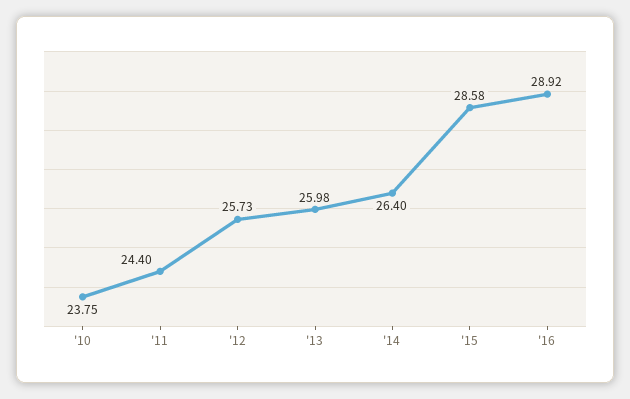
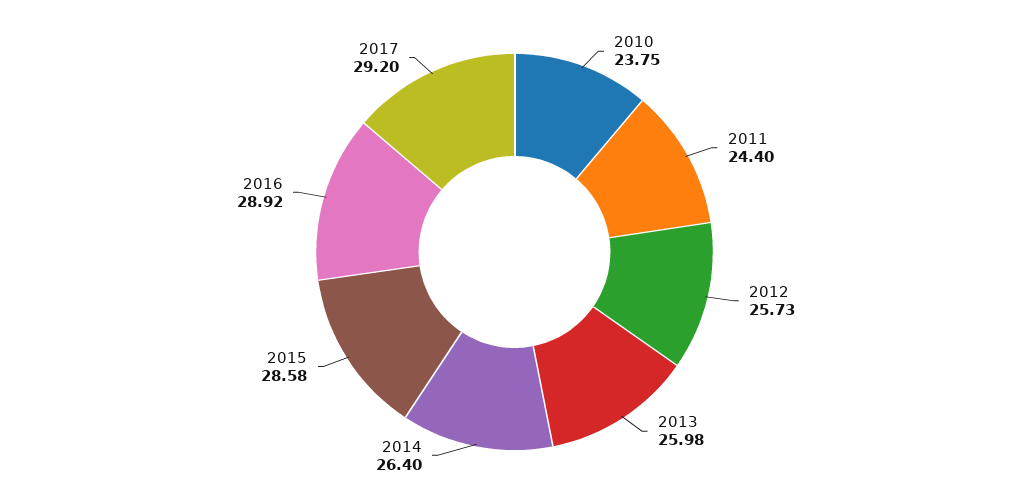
2017: none -> 29.2

